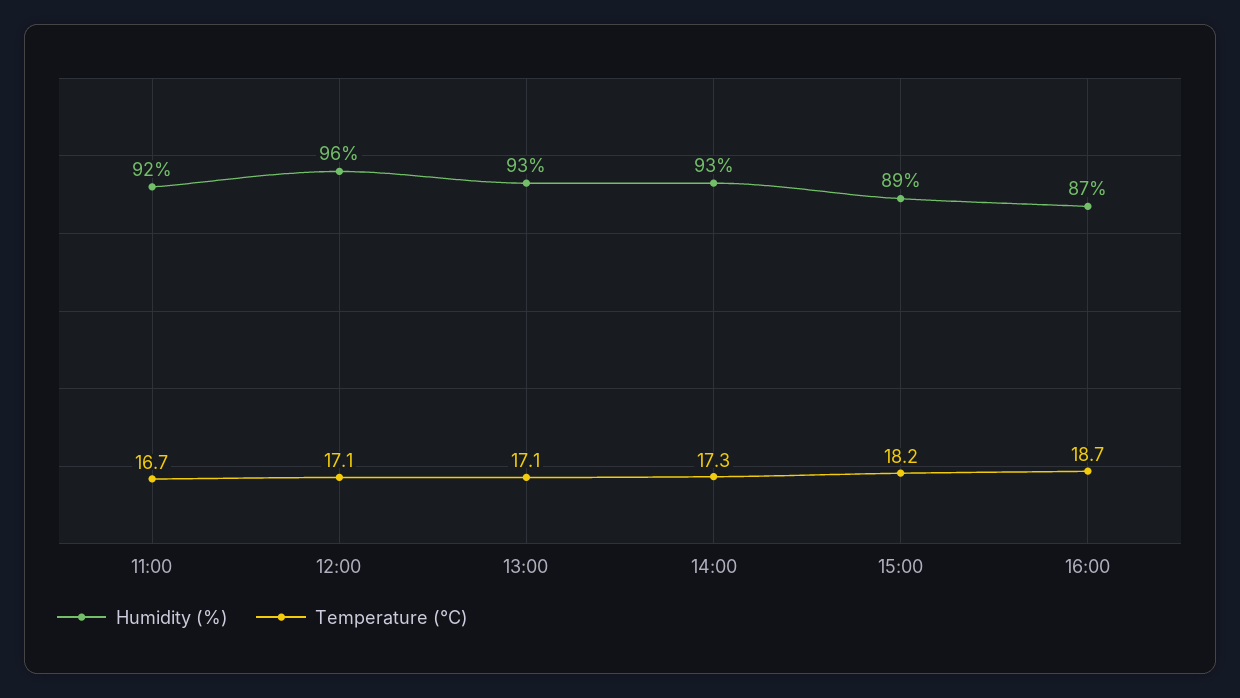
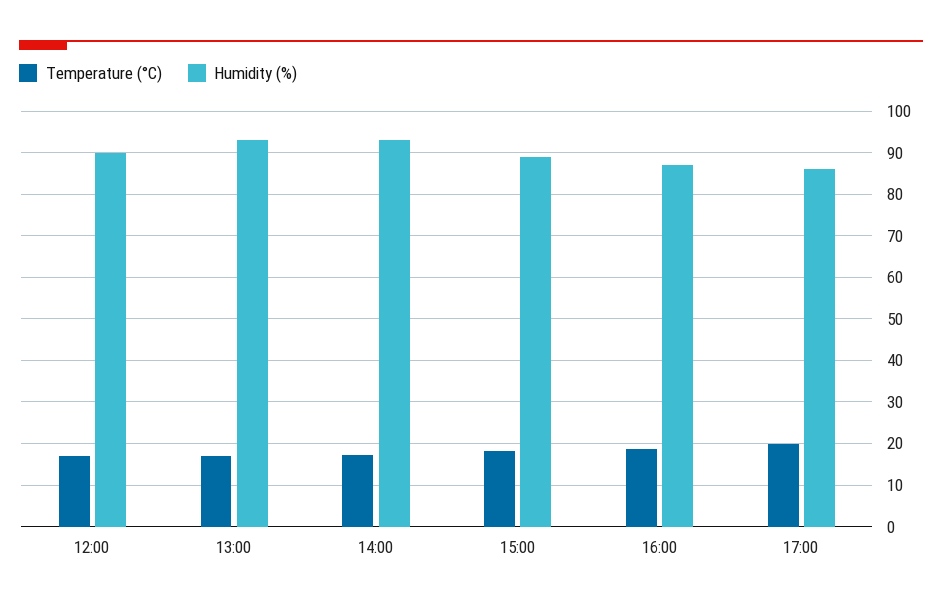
Humidity (%), 11:00: 92 -> none
Temperature (°C), 11:00: 16.7 -> none
Humidity (%), 12:00: 96 -> 90
Temperature (°C), 17:00: none -> 20
Humidity (%), 17:00: none -> 86

